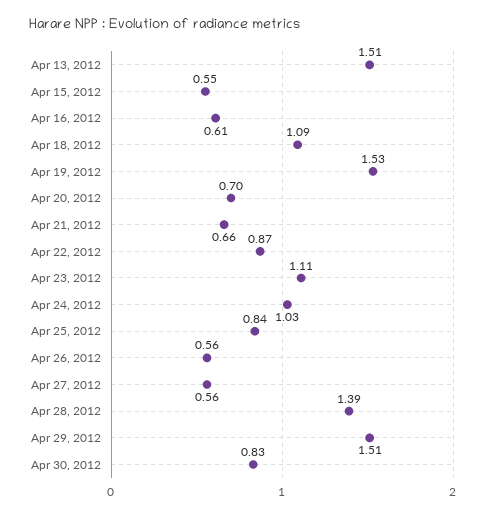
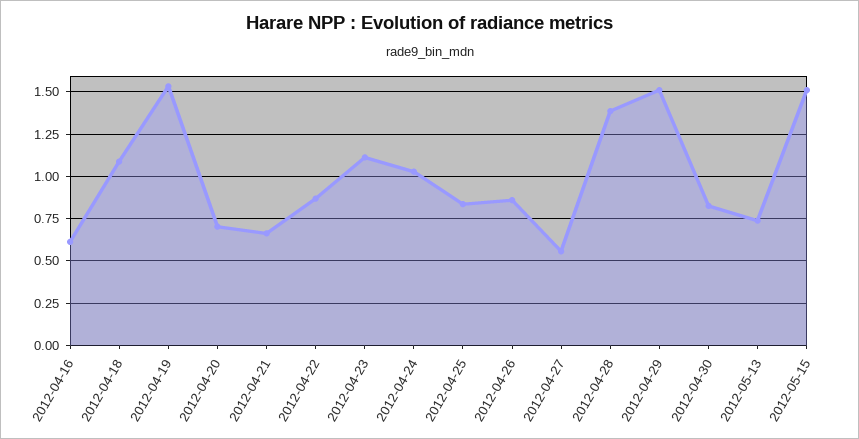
Apr 13, 2012: 1.51 -> none
Apr 15, 2012: 0.55 -> none
Apr 26, 2012: 0.56 -> 0.85
2012-05-13: none -> 0.75
2012-05-15: none -> 1.5

